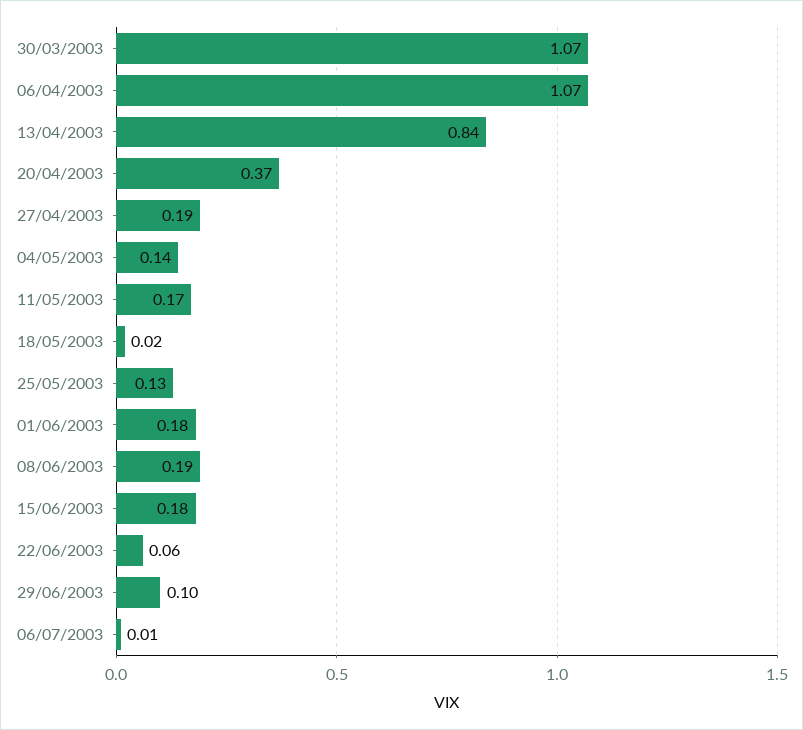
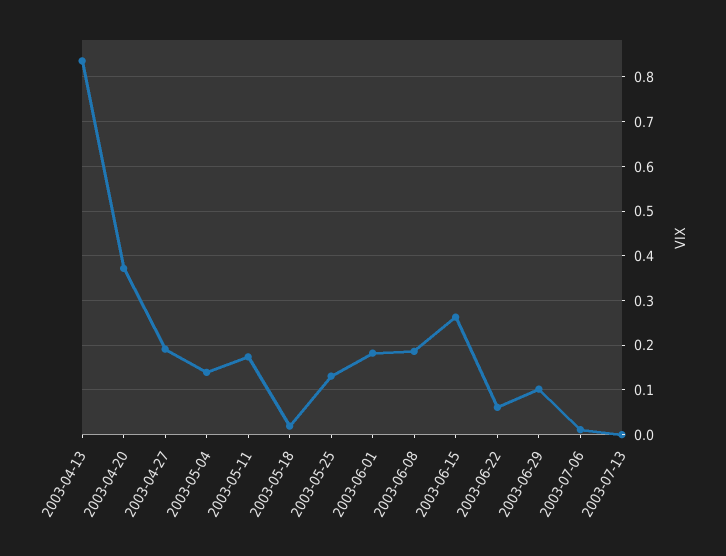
30/03/2003: 1.07 -> none
06/04/2003: 1.07 -> none
15/06/2003: 0.18 -> 0.26
2003-07-13: none -> 0

